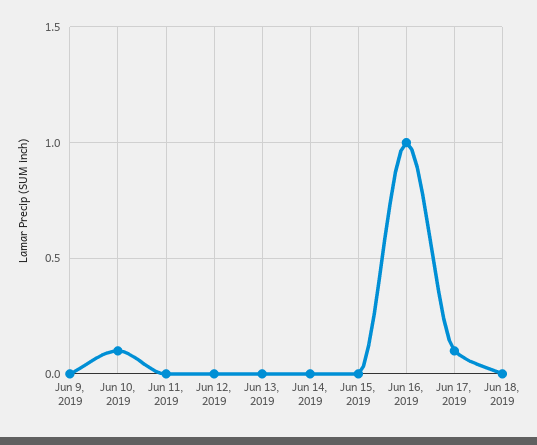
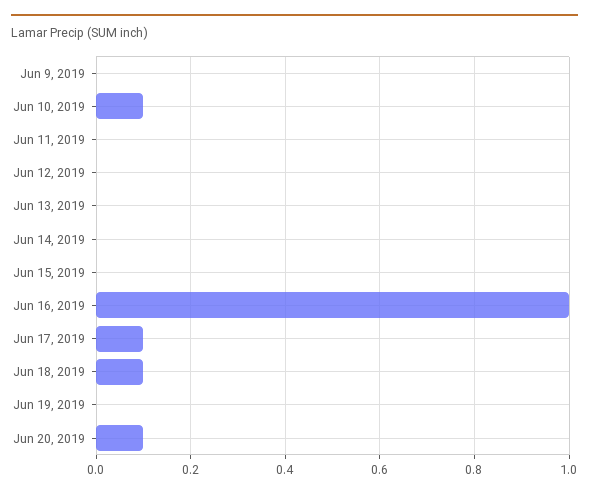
Jun 18, 2019: 0 -> 0.1
Jun 19, 2019: none -> 0
Jun 20, 2019: none -> 0.1

